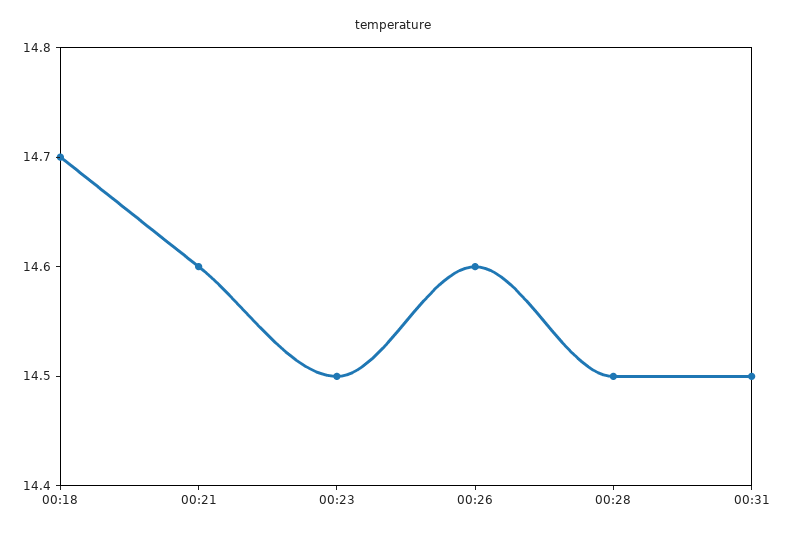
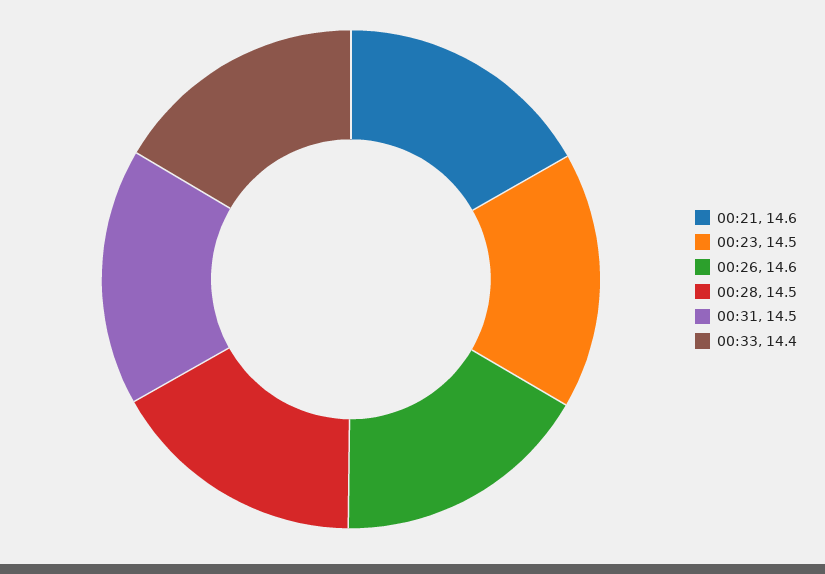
00:18: 14.7 -> none
00:33: none -> 14.4

